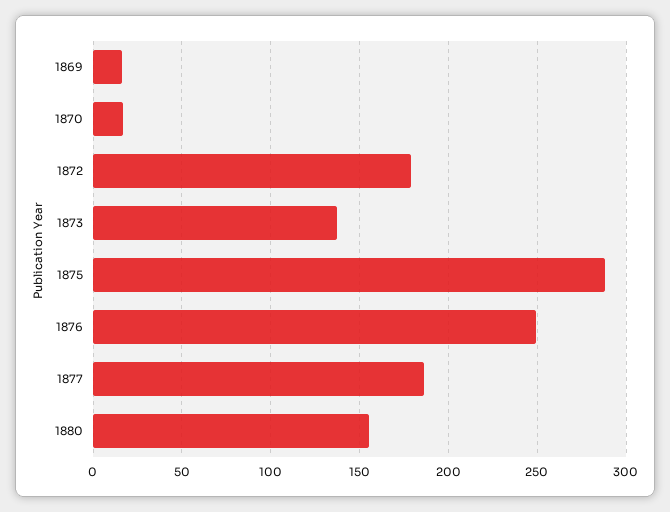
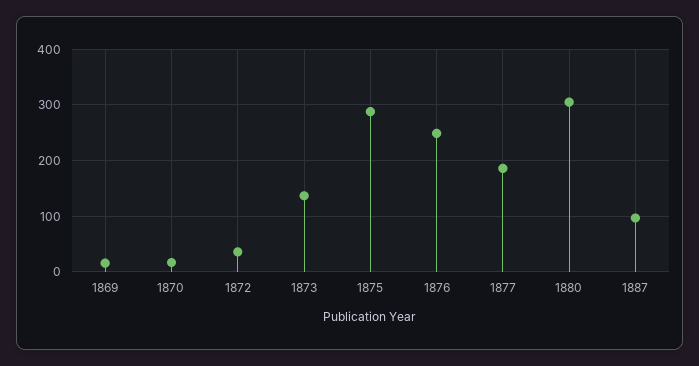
1872: 180 -> 40
1880: 155 -> 300
1887: none -> 100

